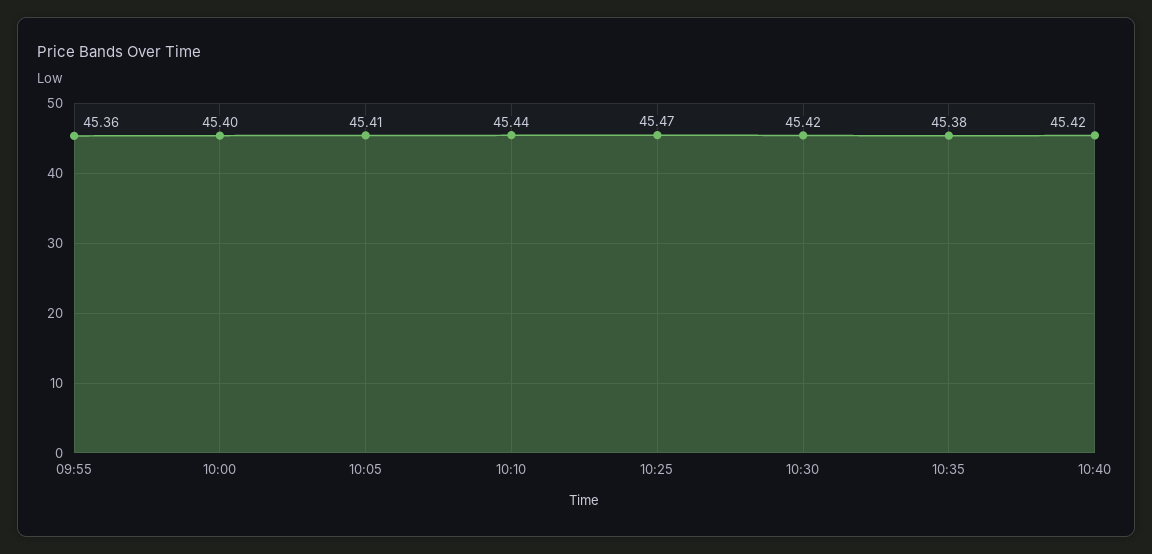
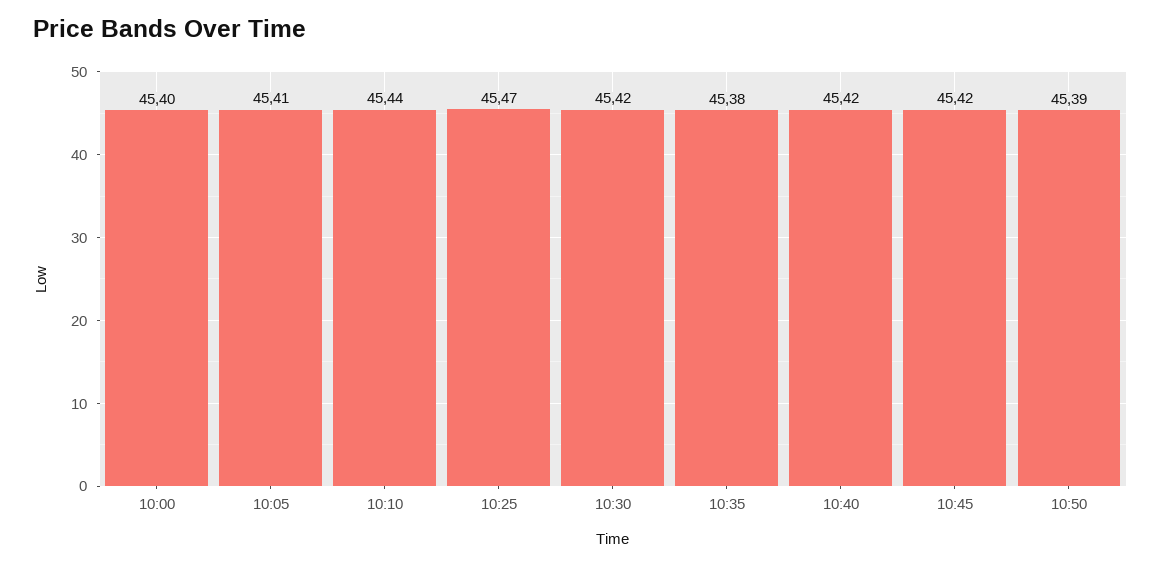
09:55: 45.36 -> none
10:45: none -> 45.42
10:50: none -> 45.39

